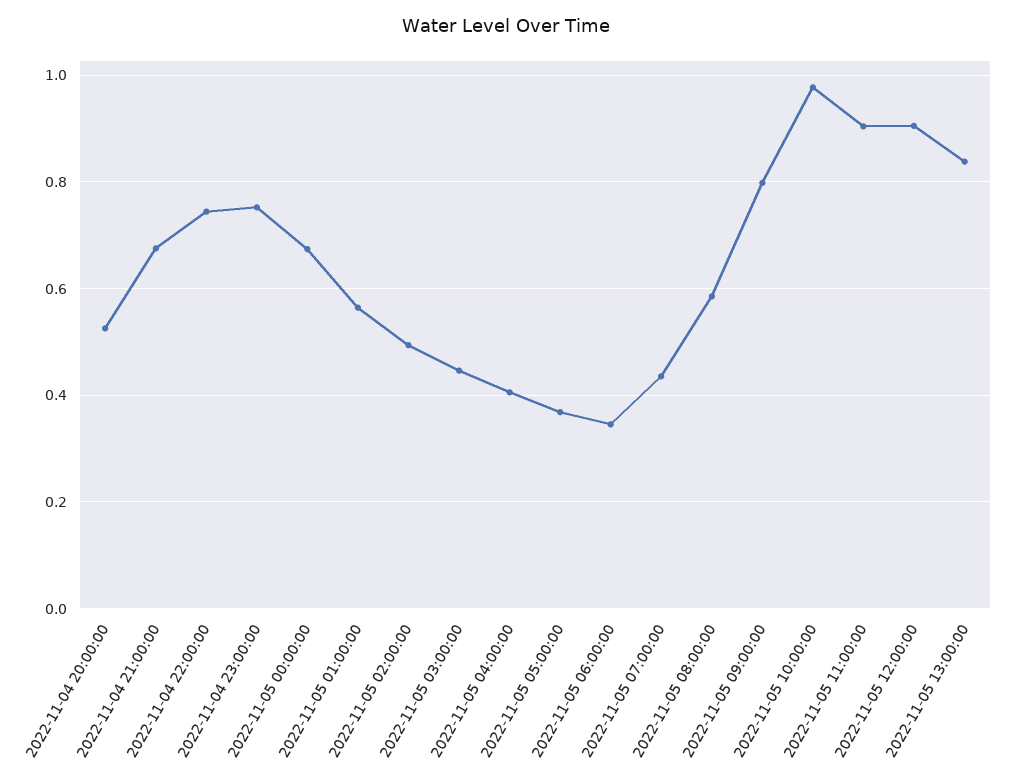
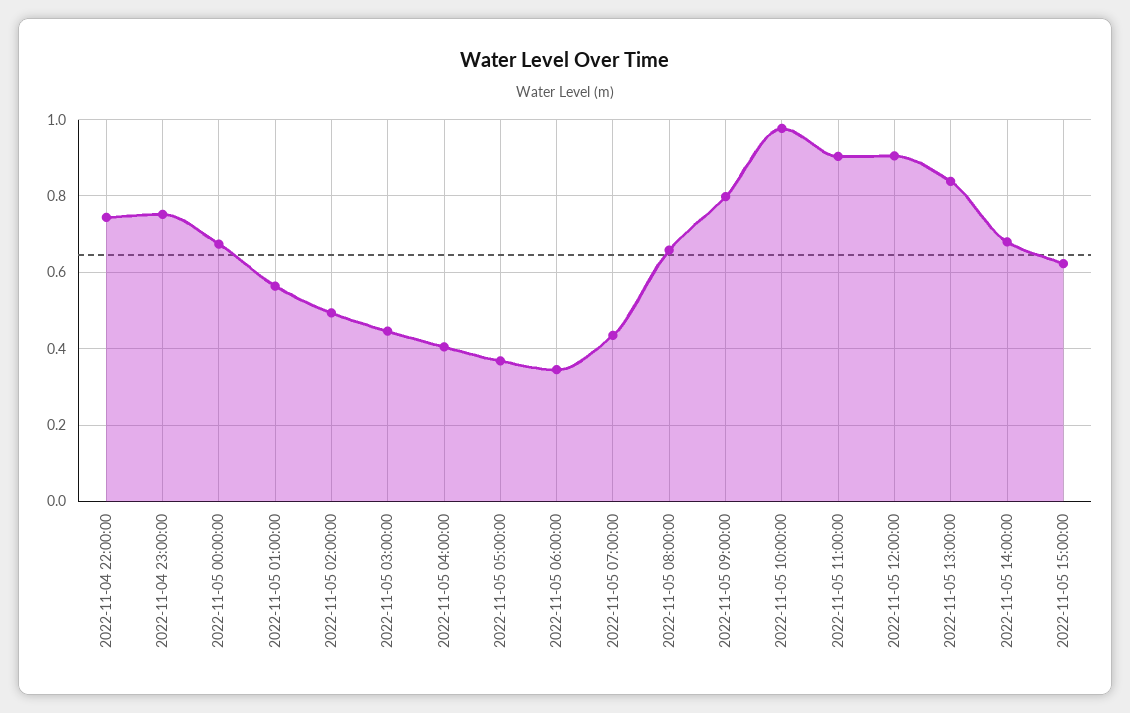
2022-11-04 20:00:00: 0.52 -> none
2022-11-04 21:00:00: 0.68 -> none
2022-11-05 08:00:00: 0.58 -> 0.66
2022-11-05 14:00:00: none -> 0.68
2022-11-05 15:00:00: none -> 0.62

